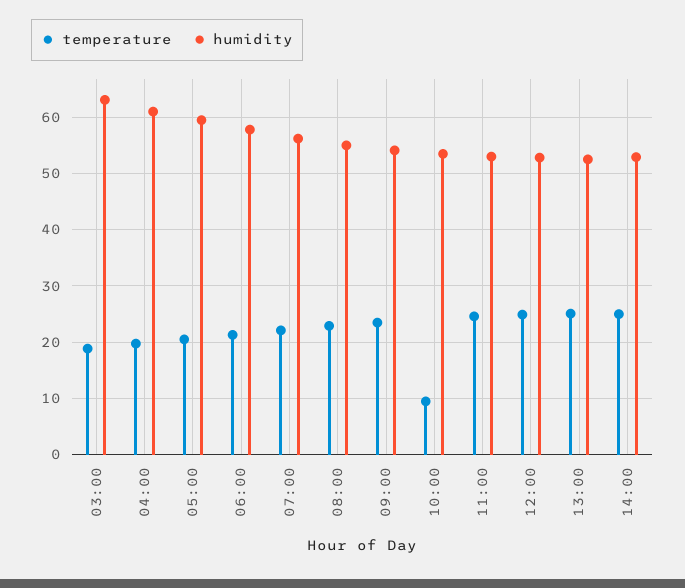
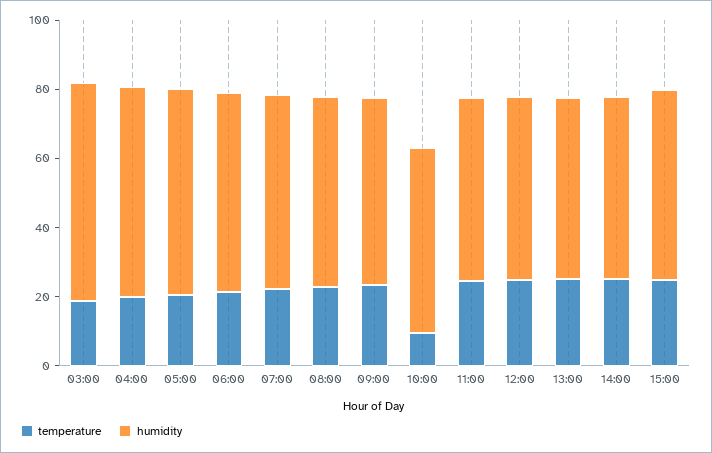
temperature, 15:00: none -> 25
humidity, 15:00: none -> 55

